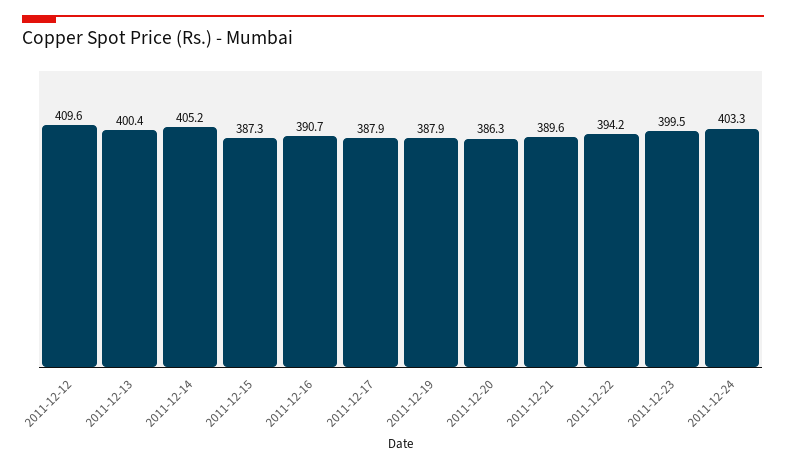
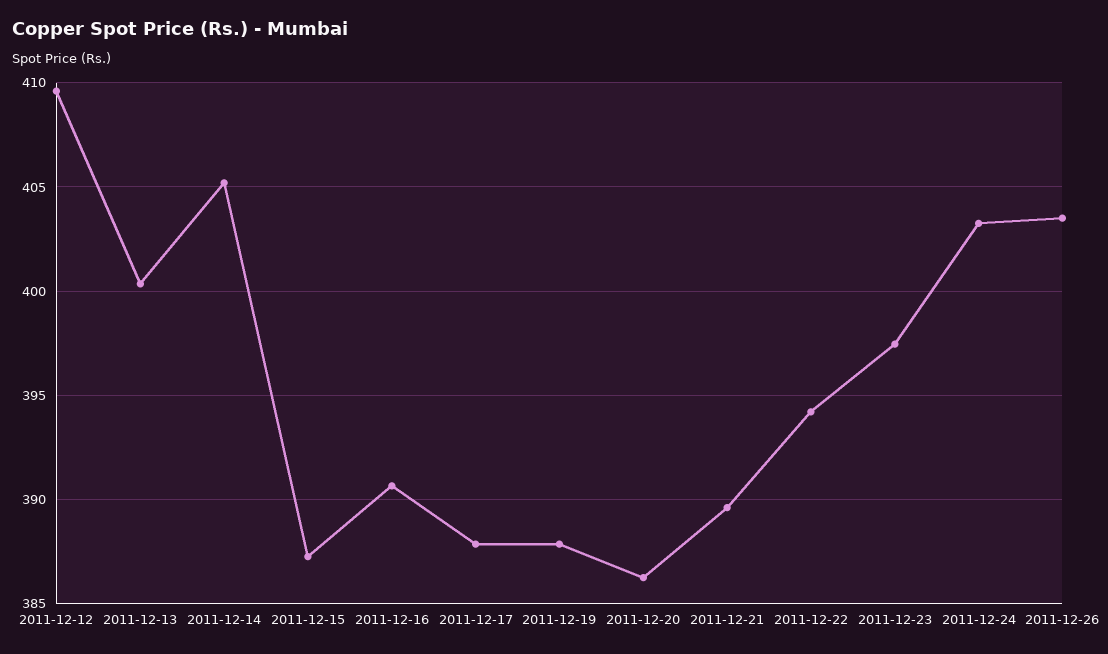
2011-12-23: 399.5 -> 397.5
2011-12-26: none -> 403.5

